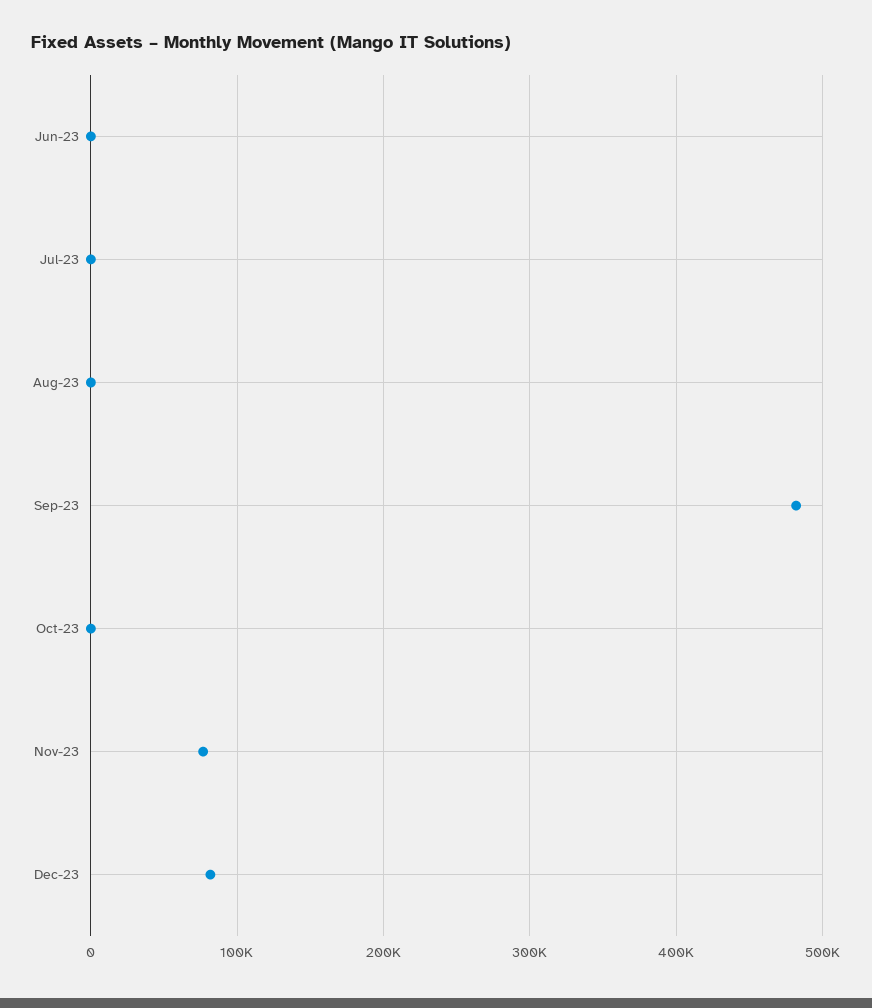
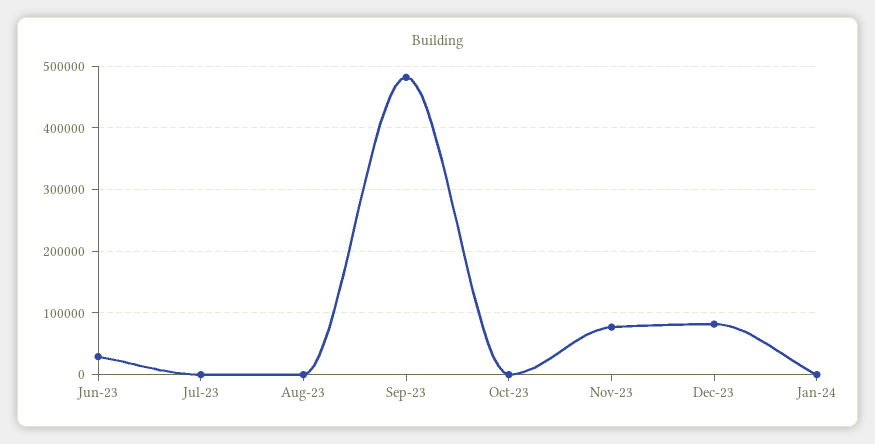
Jun-23: 0 -> 30000
Jan-24: none -> 0

